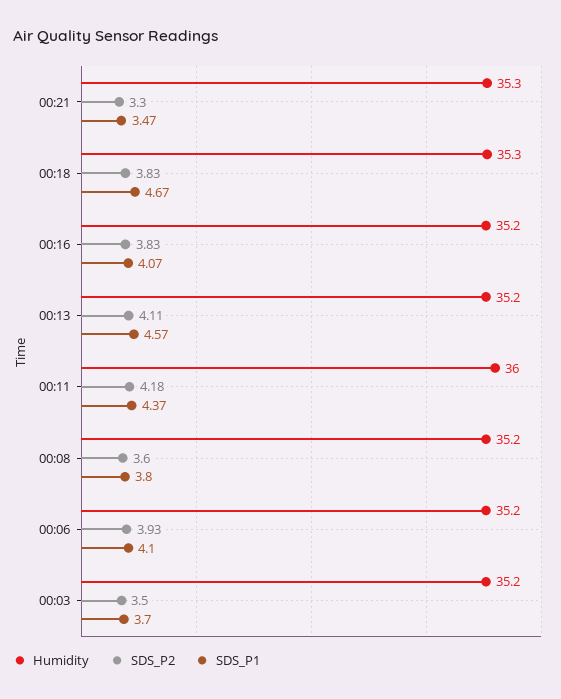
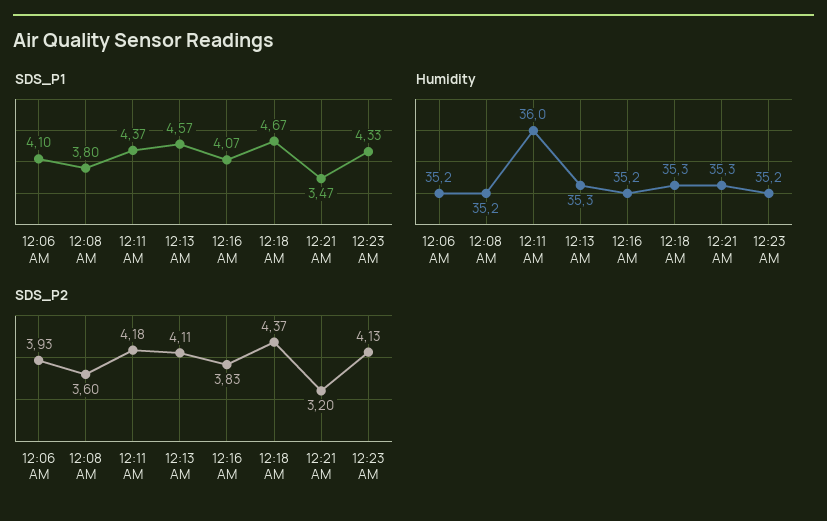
SDS_P2, 00:21: 3.3 -> 3.2
SDS_P2, 00:18: 3.83 -> 4.37
Humidity, 00:13: 35.2 -> 35.3
Humidity, 00:03: 35.2 -> none
SDS_P2, 00:03: 3.5 -> none
SDS_P1, 00:03: 3.7 -> none
SDS_P1, 12:23 AM: none -> 4.33
Humidity, 12:23 AM: none -> 35.2
SDS_P2, 12:23 AM: none -> 4.13

